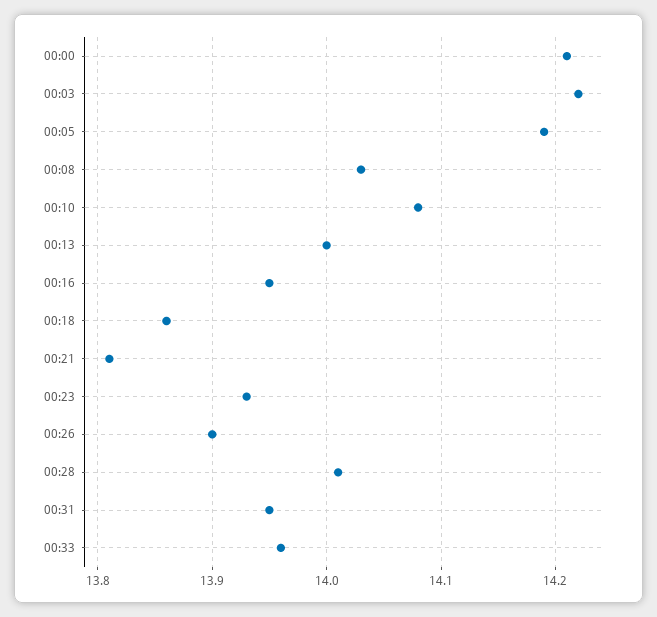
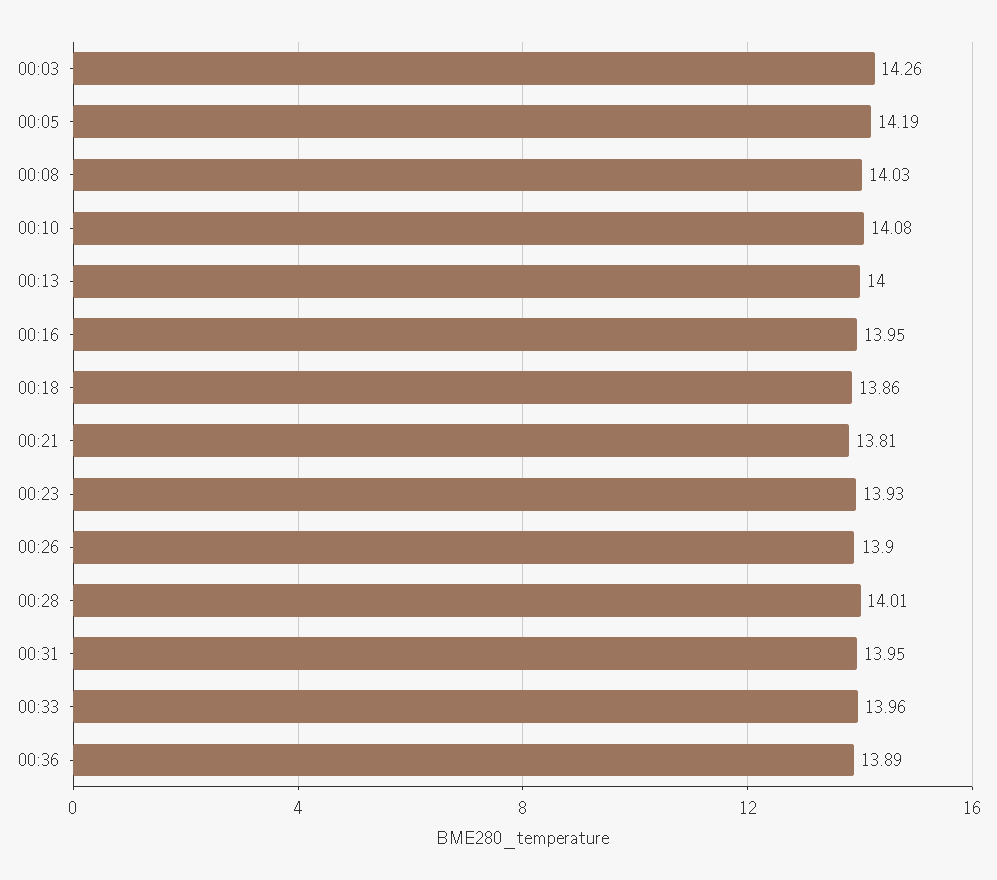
00:00: 14.21 -> none
00:03: 14.22 -> 14.26
00:36: none -> 13.89

